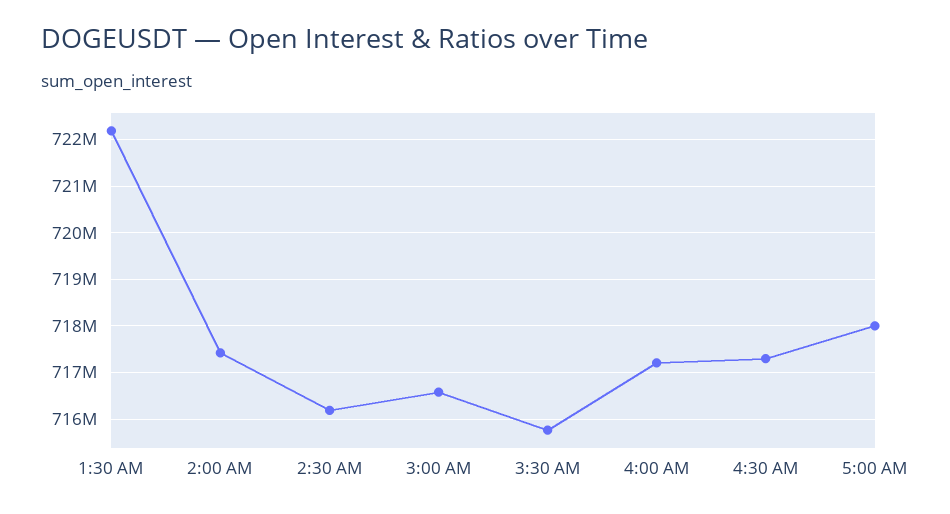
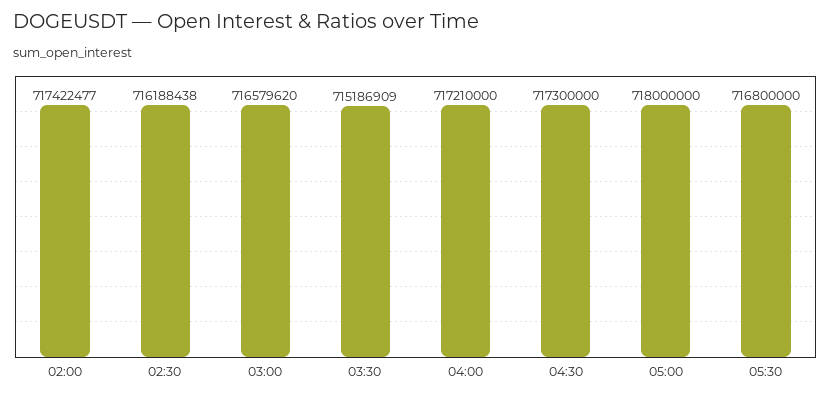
1:30 AM: 722200000 -> none
3:30 AM: 715800000 -> 715186909
05:30: none -> 716800000

